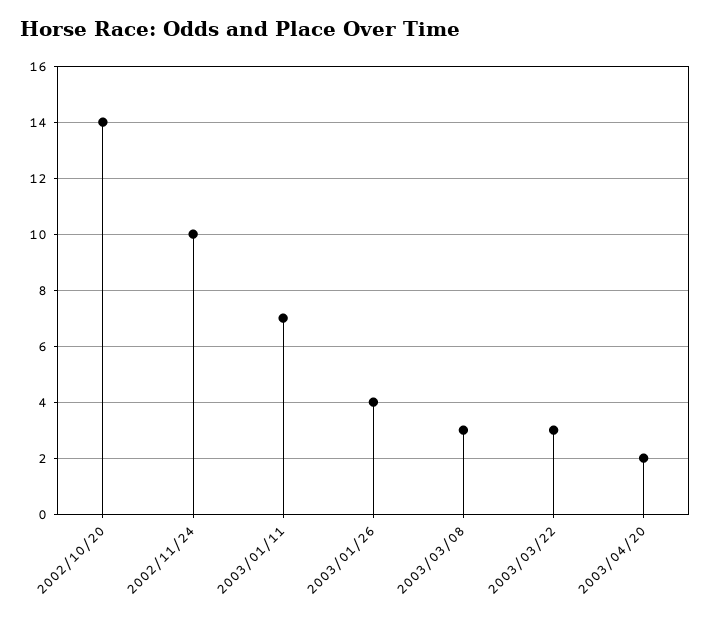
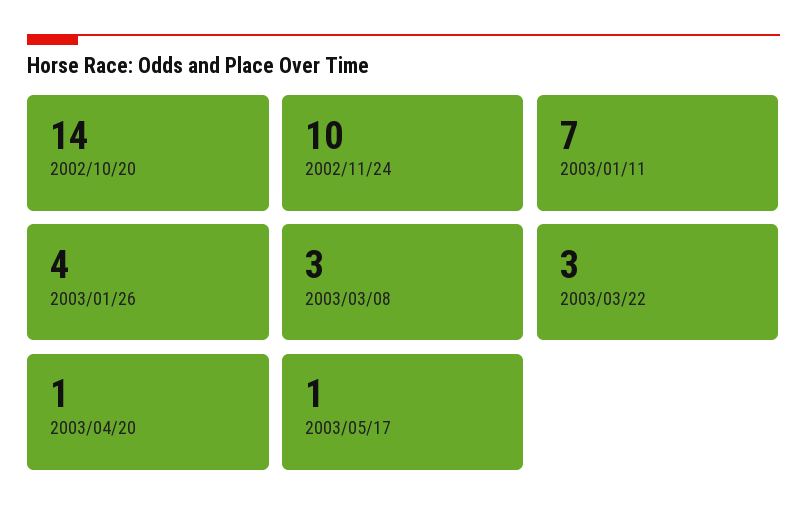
2003/04/20: 2 -> 1
2003/05/17: none -> 1

